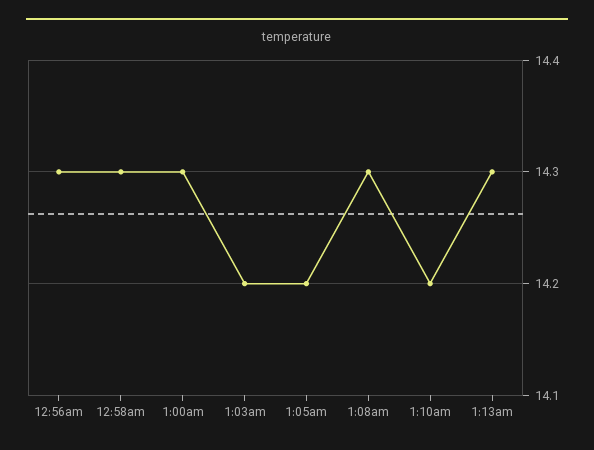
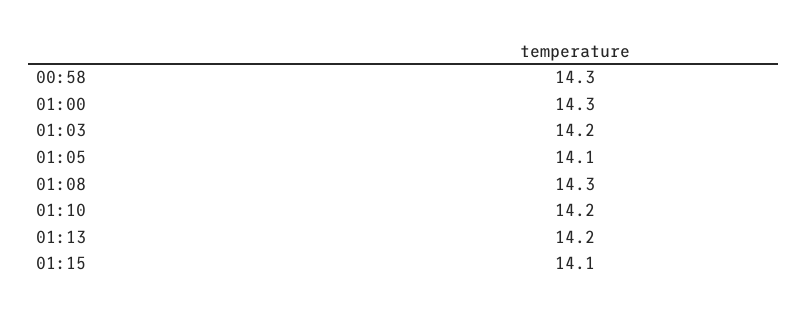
12:56am: 14.3 -> none
1:05am: 14.2 -> 14.1
1:13am: 14.3 -> 14.2
01:15: none -> 14.1

